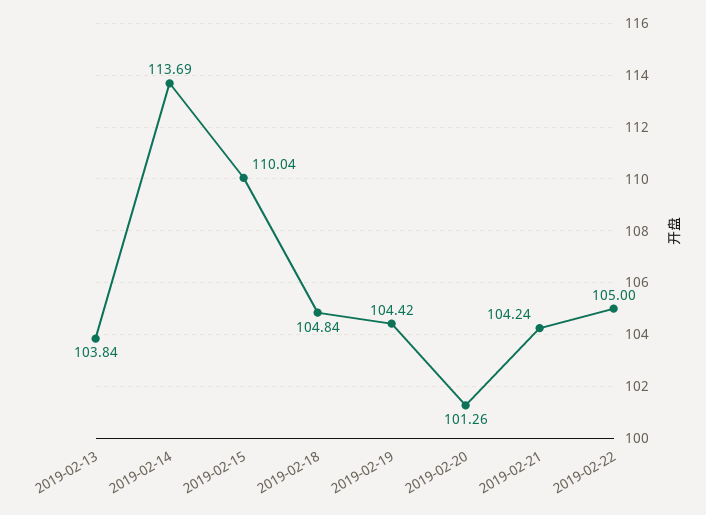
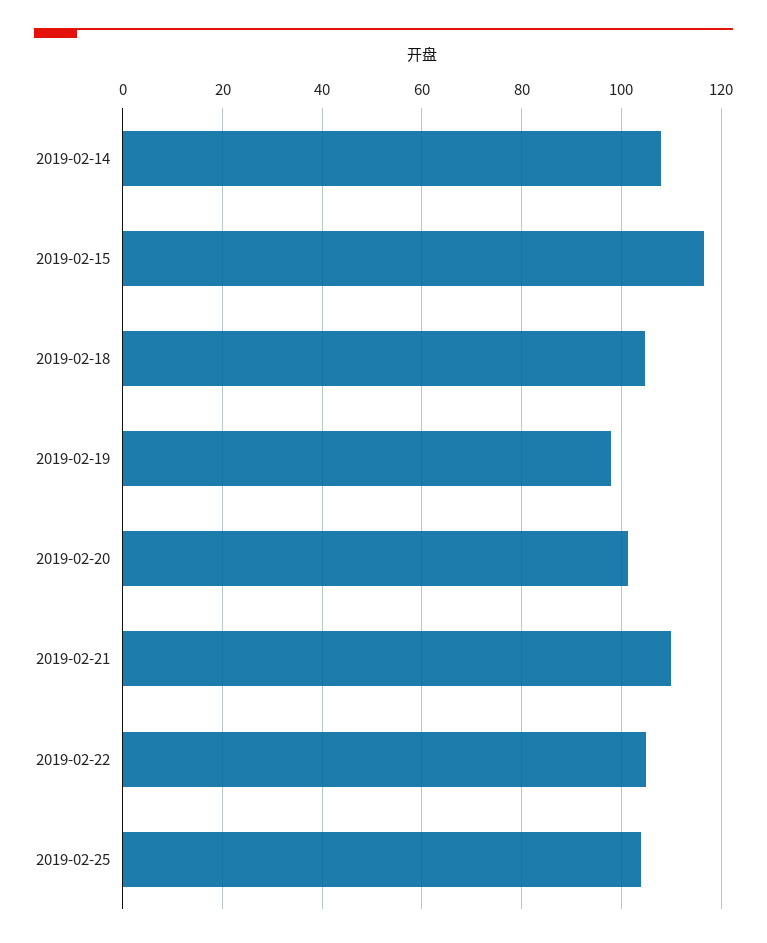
2019-02-13: 103.84 -> none
2019-02-14: 113.69 -> 108
2019-02-15: 110.04 -> 116
2019-02-19: 104.42 -> 98
2019-02-21: 104.24 -> 110
2019-02-25: none -> 104

